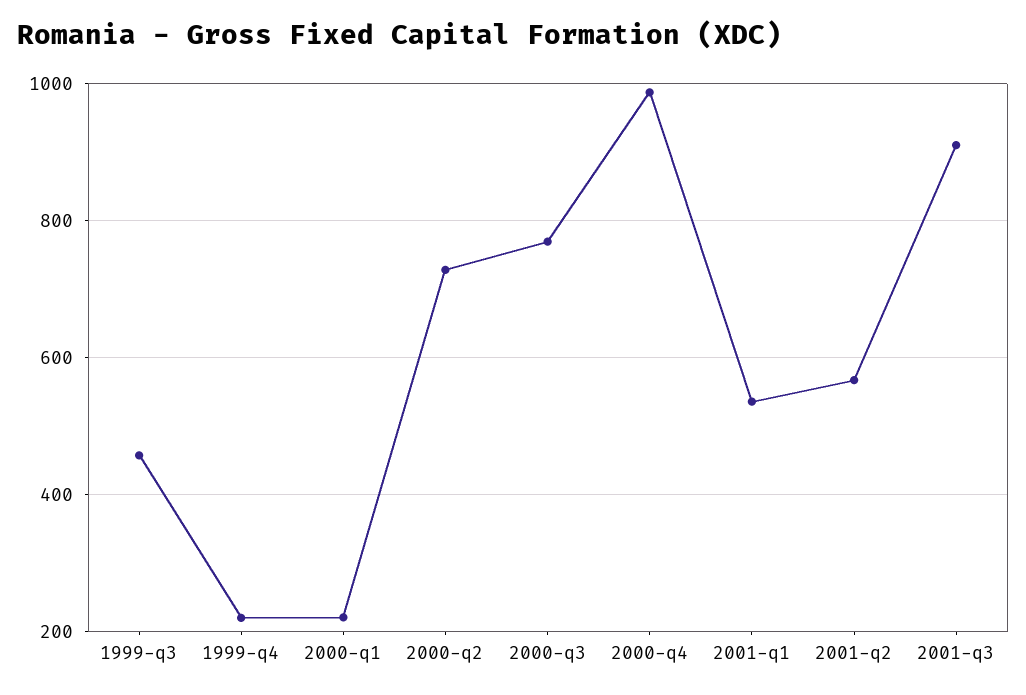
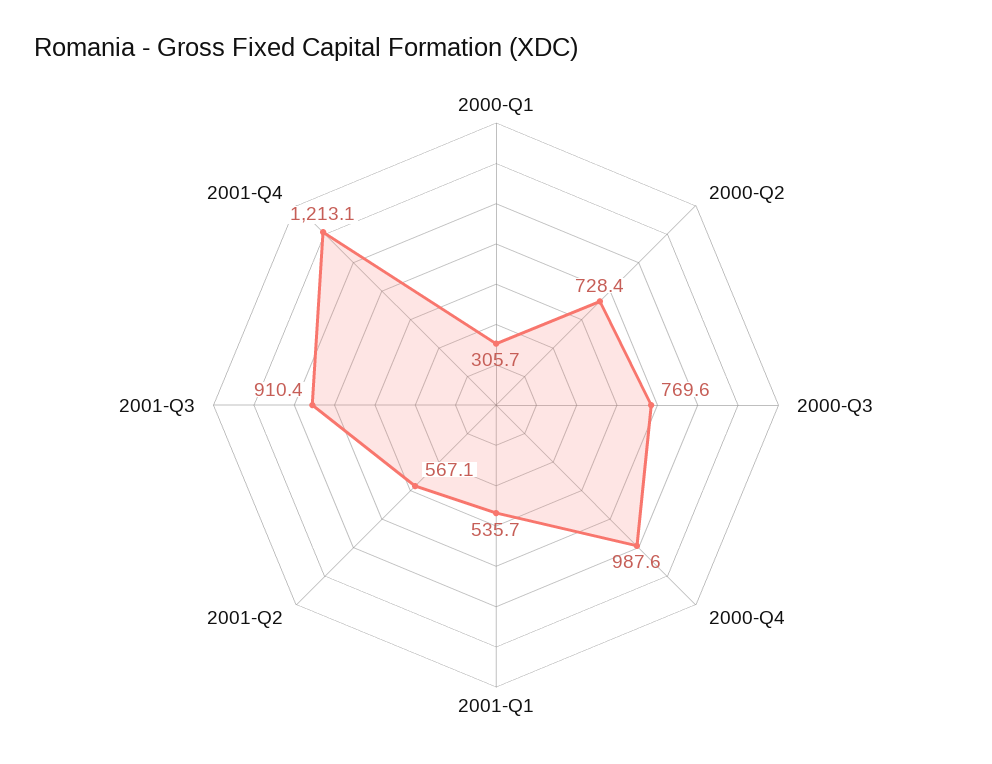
1999-q3: 460 -> none
1999-q4: 220 -> none
2000-q1: 220 -> 305.7
2001-Q4: none -> 1213.1

